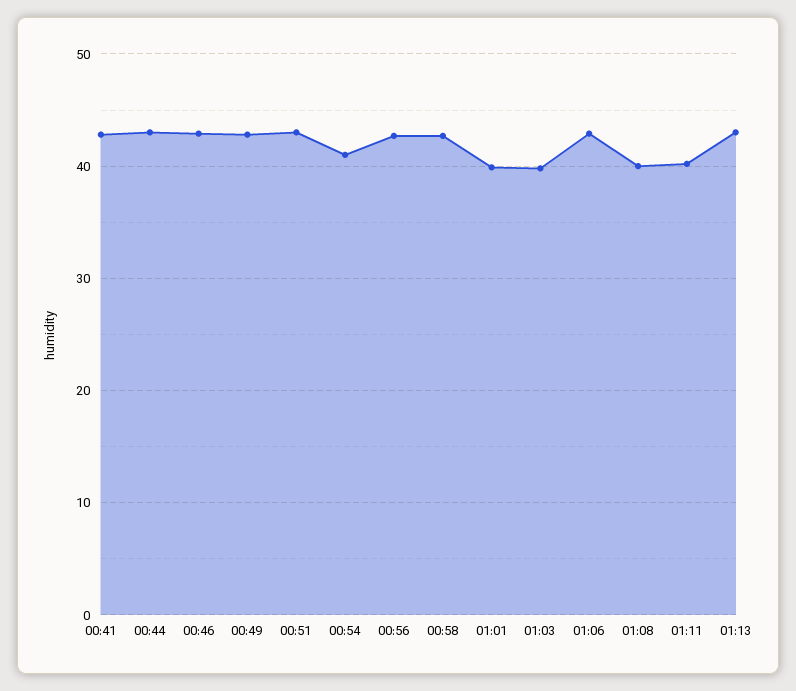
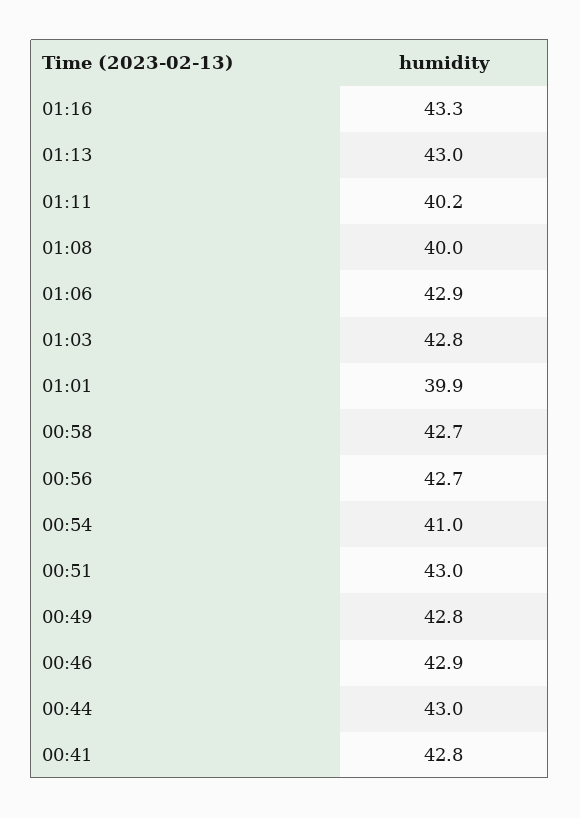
01:03: 40 -> 42.8
01:16: none -> 43.3

